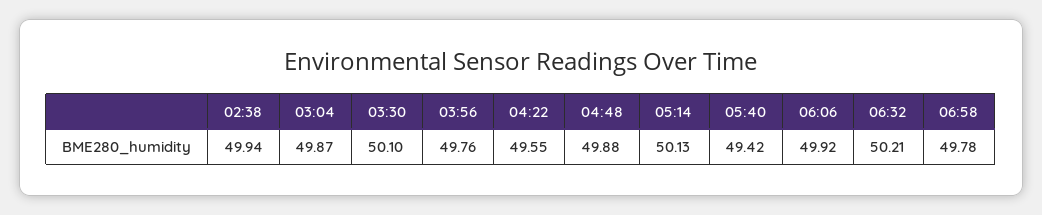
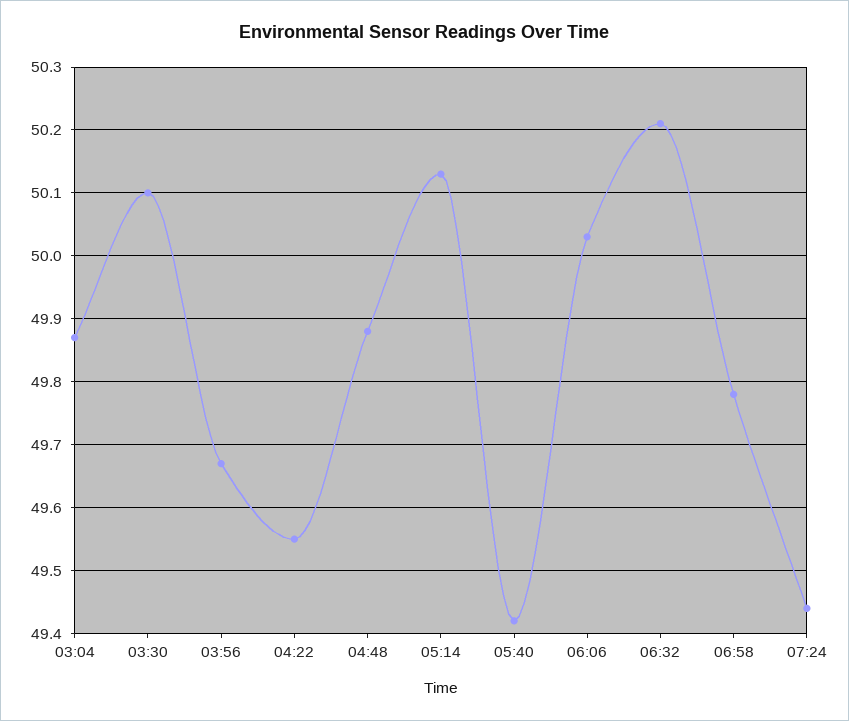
02:38: 49.94 -> none
03:56: 49.76 -> 49.67
06:06: 49.92 -> 50.03
07:24: none -> 49.44

